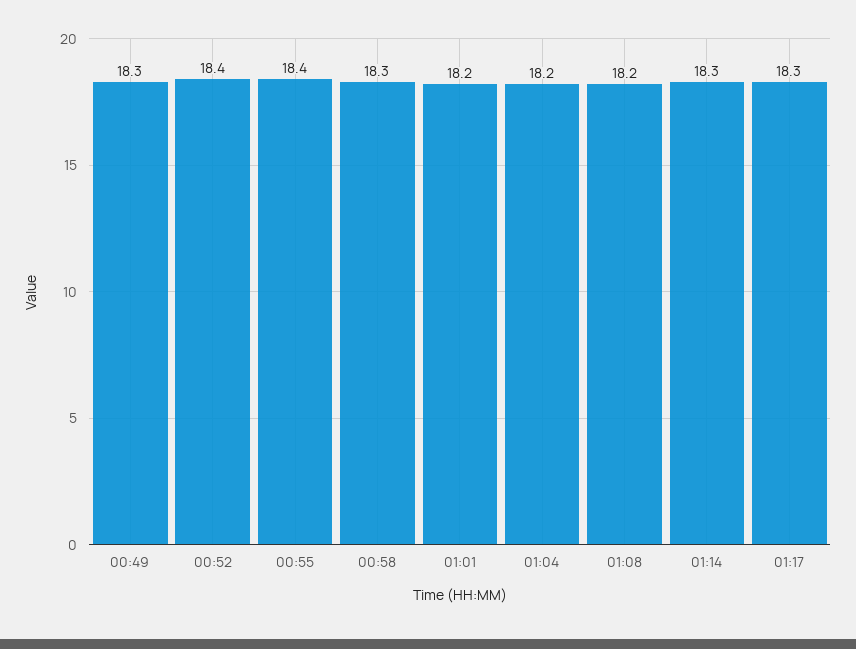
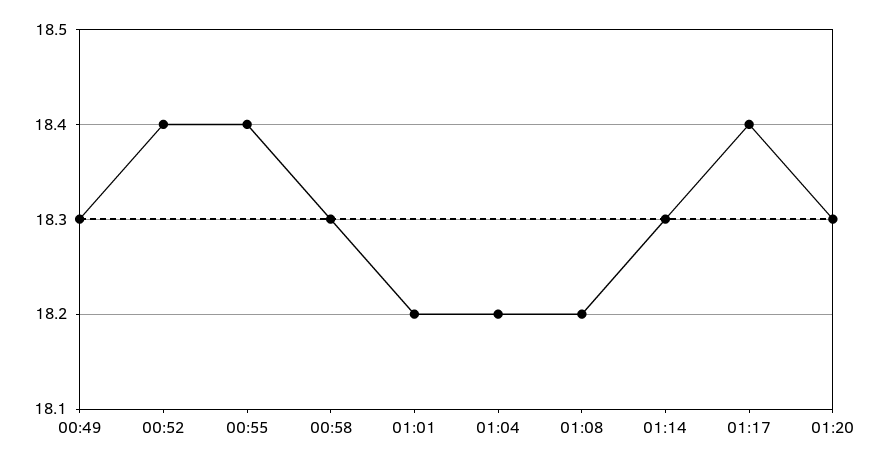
01:17: 18.3 -> 18.4
01:20: none -> 18.3

